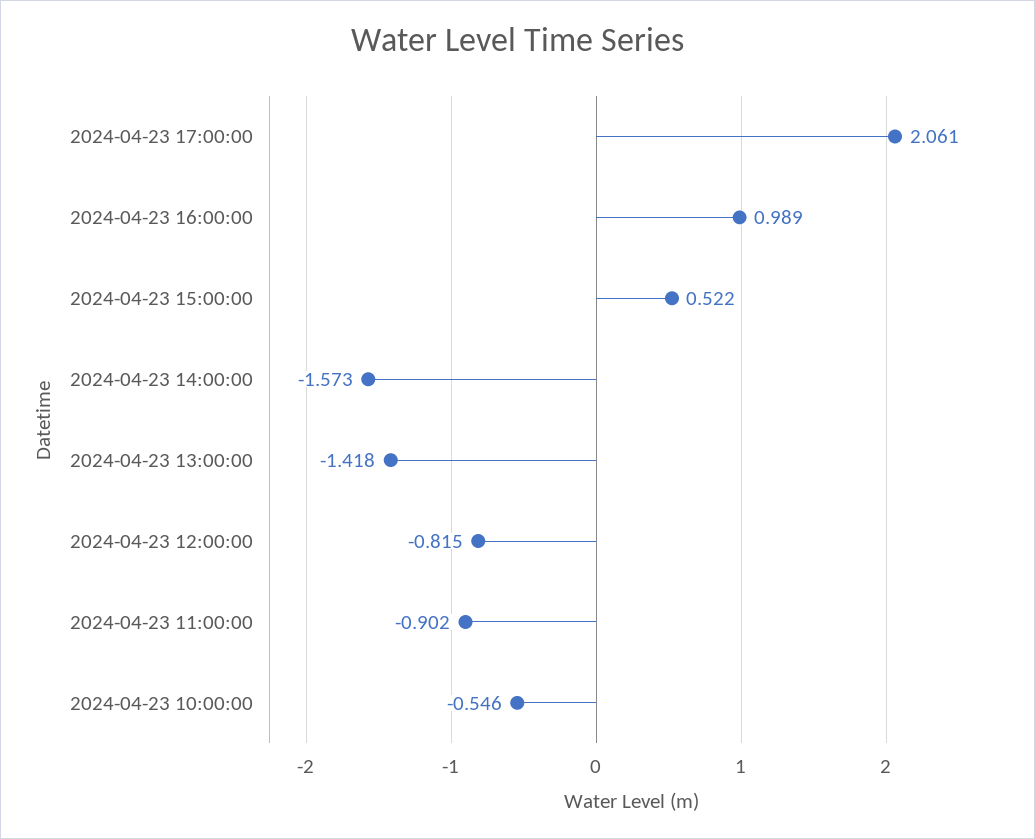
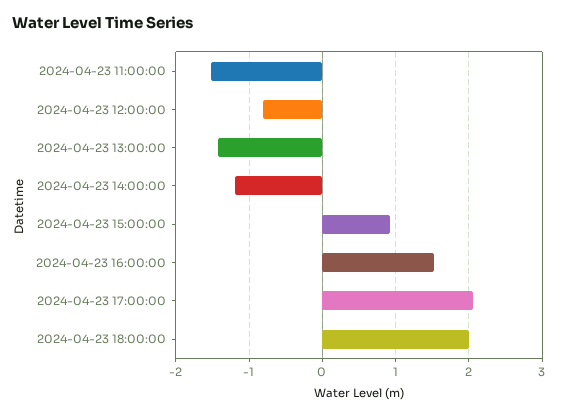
2024-04-23 16:00:00: 0.989 -> 1.5
2024-04-23 15:00:00: 0.522 -> 0.9
2024-04-23 14:00:00: -1.573 -> -1.2
2024-04-23 11:00:00: -0.902 -> -1.5
2024-04-23 10:00:00: -0.546 -> none
2024-04-23 18:00:00: none -> 2

